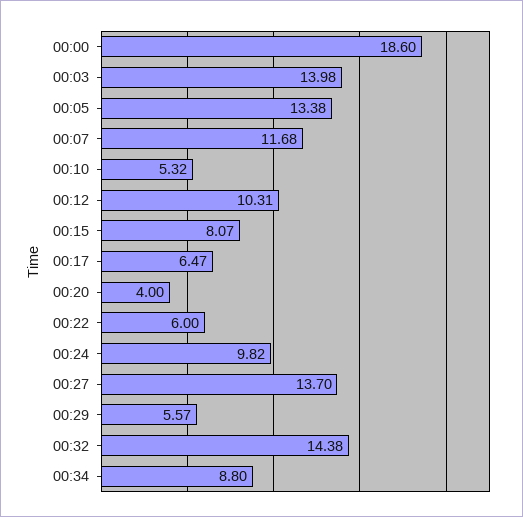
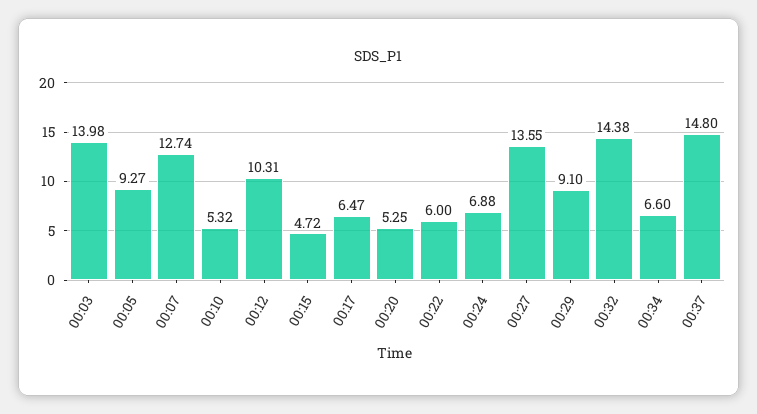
00:00: 18.6 -> none
00:05: 13.38 -> 9.27
00:07: 11.68 -> 12.74
00:15: 8.07 -> 4.72
00:20: 4 -> 5.25
00:24: 9.82 -> 6.88
00:27: 13.7 -> 13.55
00:29: 5.57 -> 9.1
00:34: 8.8 -> 6.6
00:37: none -> 14.8

